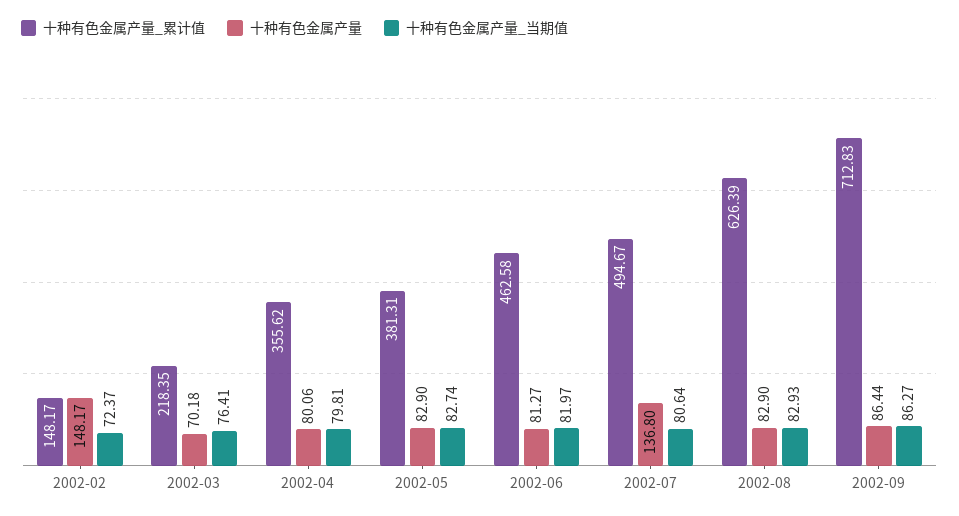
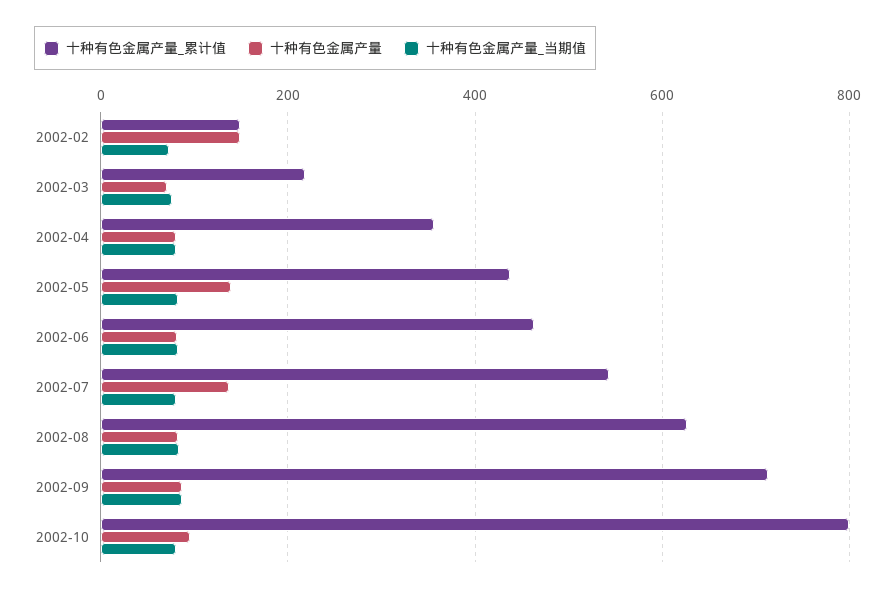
十种有色金属产量_累计值, 2002-05: 381.31 -> 440
十种有色金属产量, 2002-05: 82.9 -> 140
十种有色金属产量_累计值, 2002-07: 494.67 -> 540
十种有色金属产量_累计值, 2002-10: none -> 800
十种有色金属产量, 2002-10: none -> 100
十种有色金属产量_当期值, 2002-10: none -> 80

